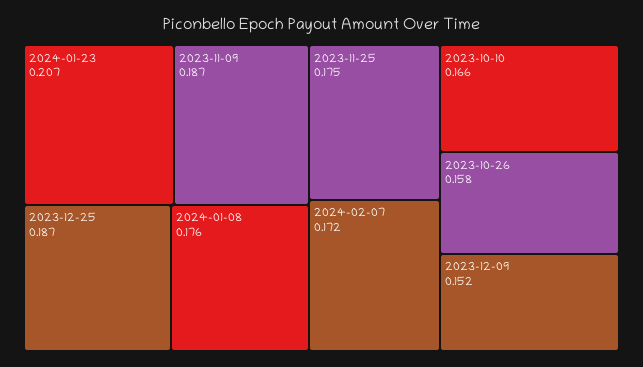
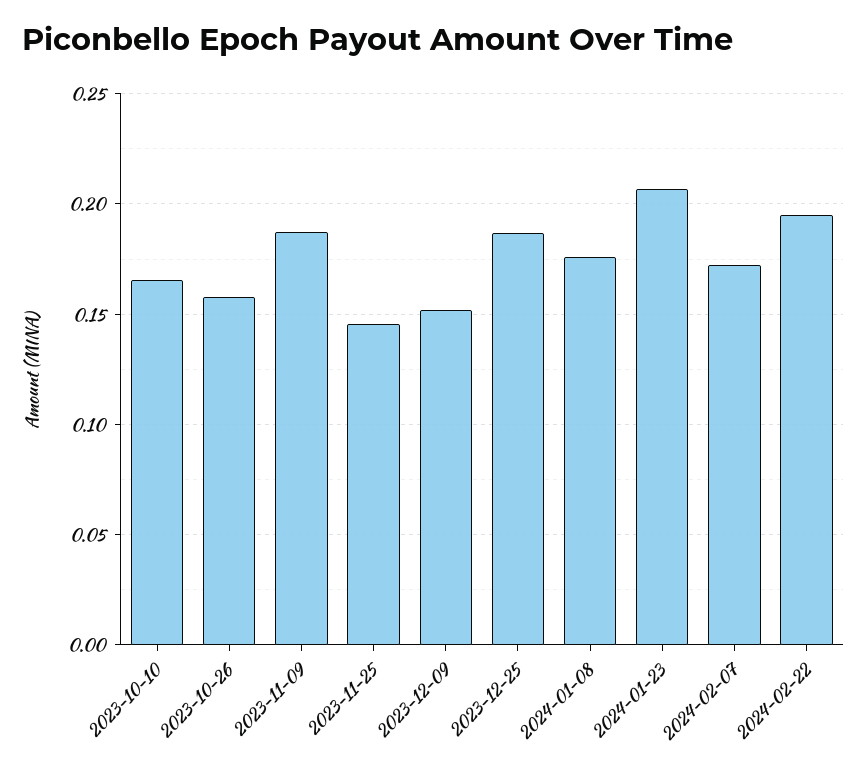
2023-11-25: 0.175 -> 0.145
2024-02-22: none -> 0.195

